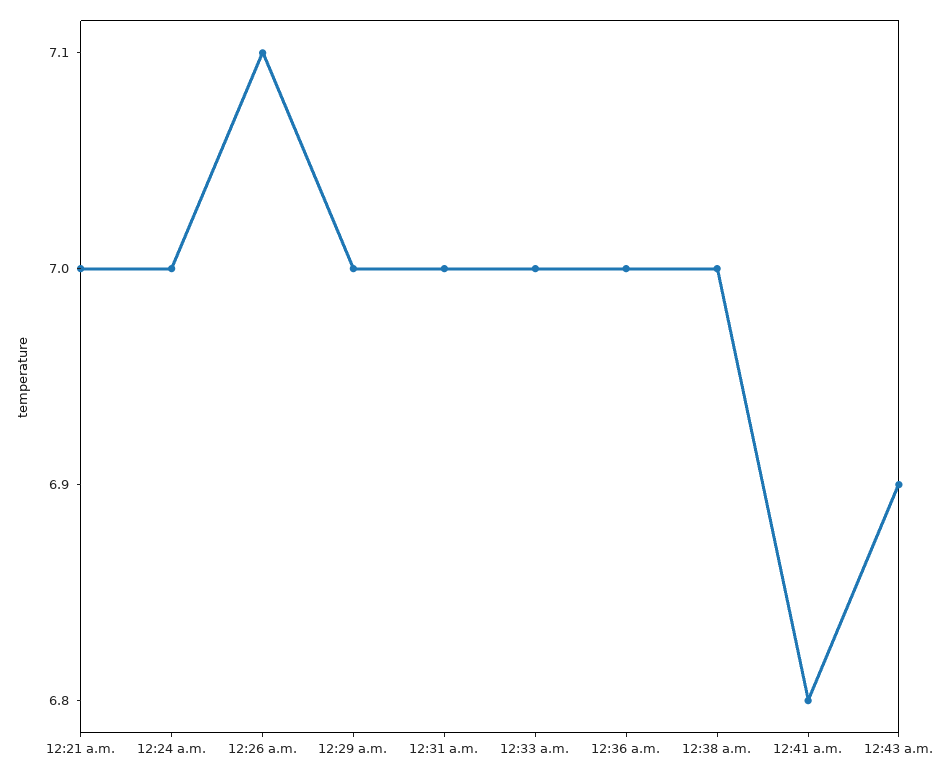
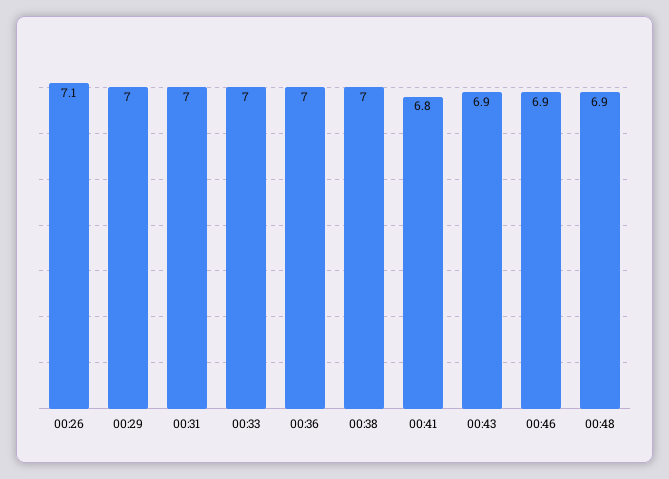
12:21 a.m.: 7 -> none
12:24 a.m.: 7 -> none
00:46: none -> 6.9
00:48: none -> 6.9

